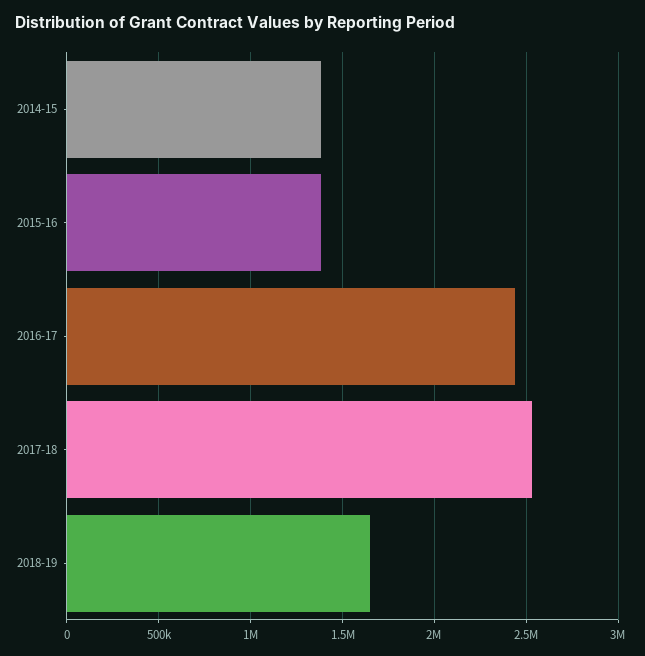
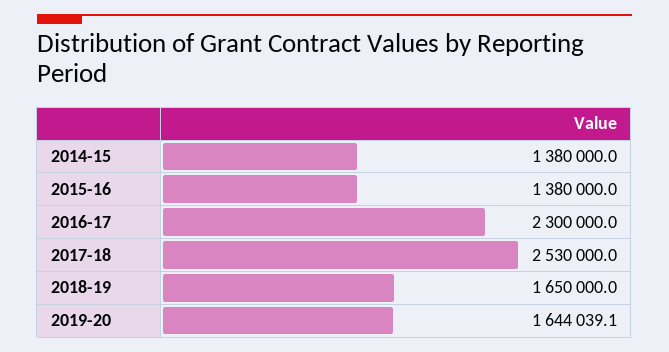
2016-17: 2450000 -> 2300000
2019-20: none -> 1644039.1

